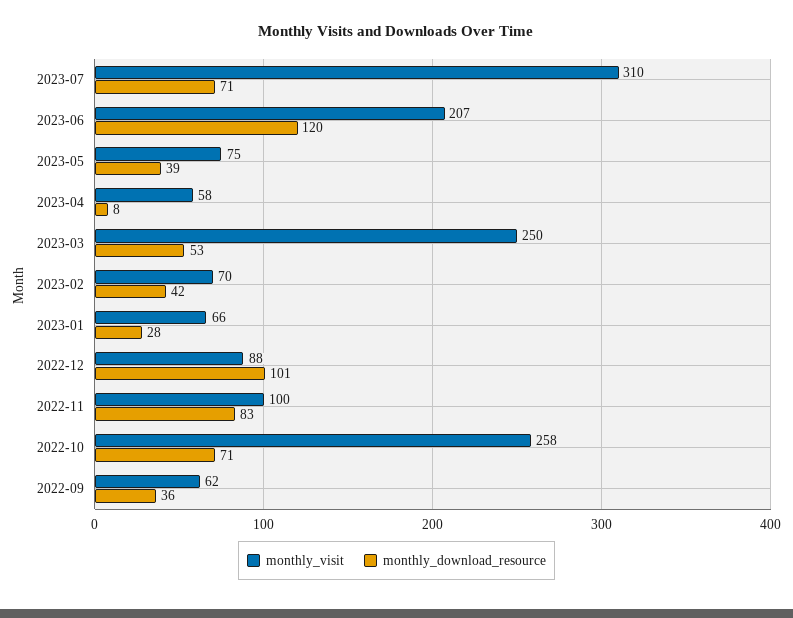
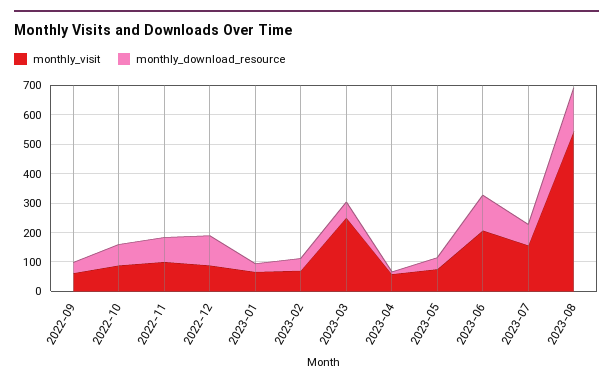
monthly_visit, 2023-07: 310 -> 150
monthly_visit, 2022-10: 258 -> 100
monthly_visit, 2023-08: none -> 550
monthly_download_resource, 2023-08: none -> 150

